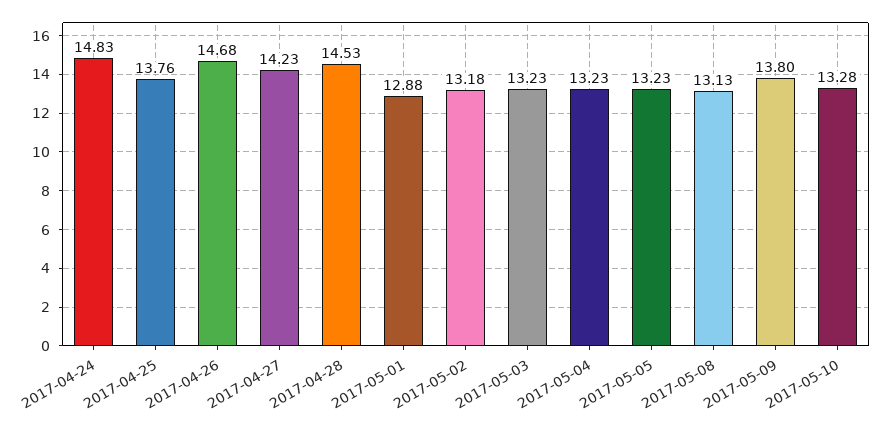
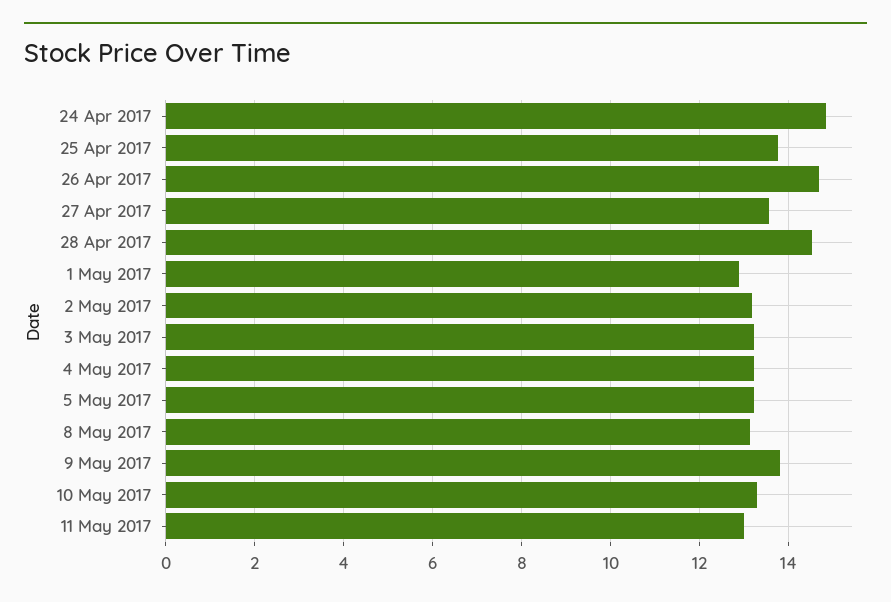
2017-04-27: 14.23 -> 13.6
11 May 2017: none -> 13

